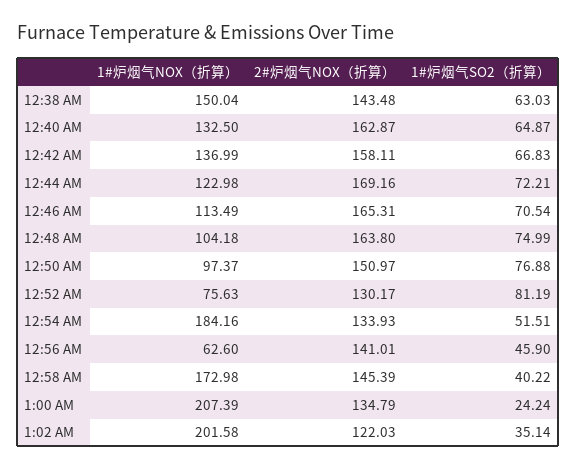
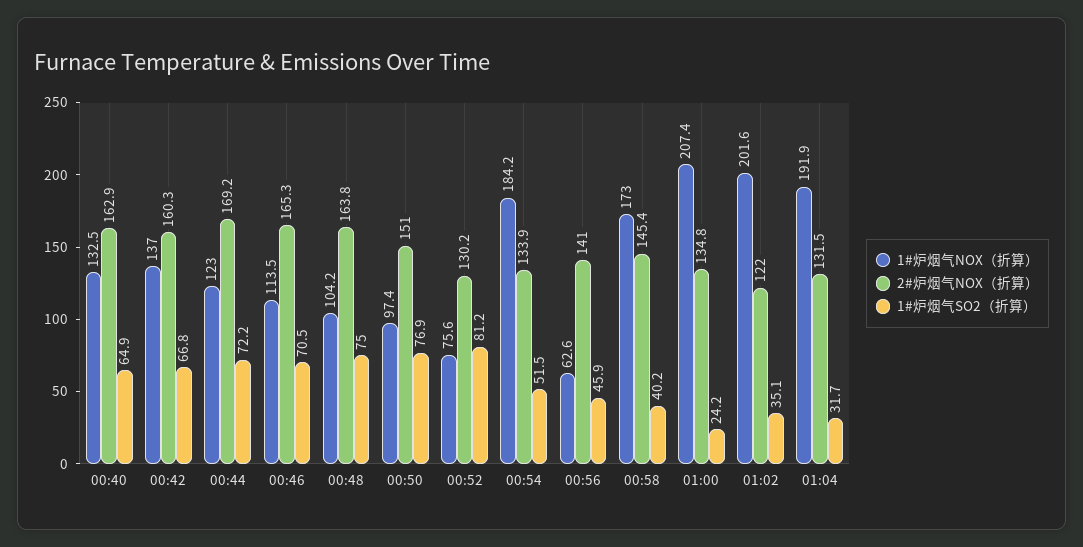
1#炉烟气NOX（折算）, 12:38 AM: 150.04 -> none
2#炉烟气NOX（折算）, 12:38 AM: 143.48 -> none
1#炉烟气SO2（折算）, 12:38 AM: 63.03 -> none
2#炉烟气NOX（折算）, 12:42 AM: 158.11 -> 160.3
1#炉烟气NOX（折算）, 01:04: none -> 191.9
2#炉烟气NOX（折算）, 01:04: none -> 131.5
1#炉烟气SO2（折算）, 01:04: none -> 31.7

